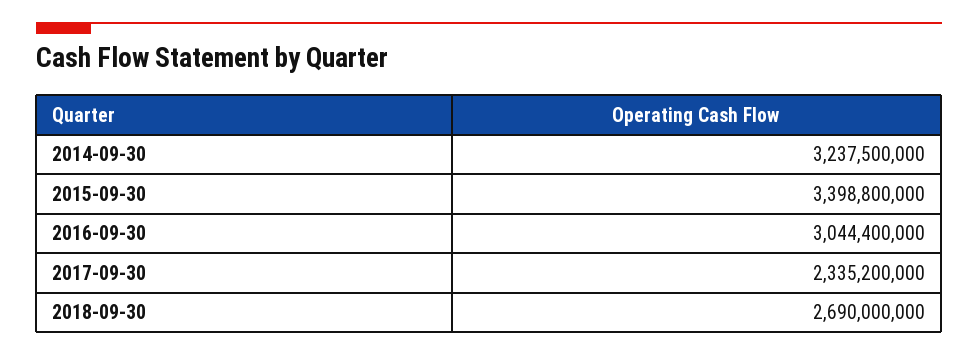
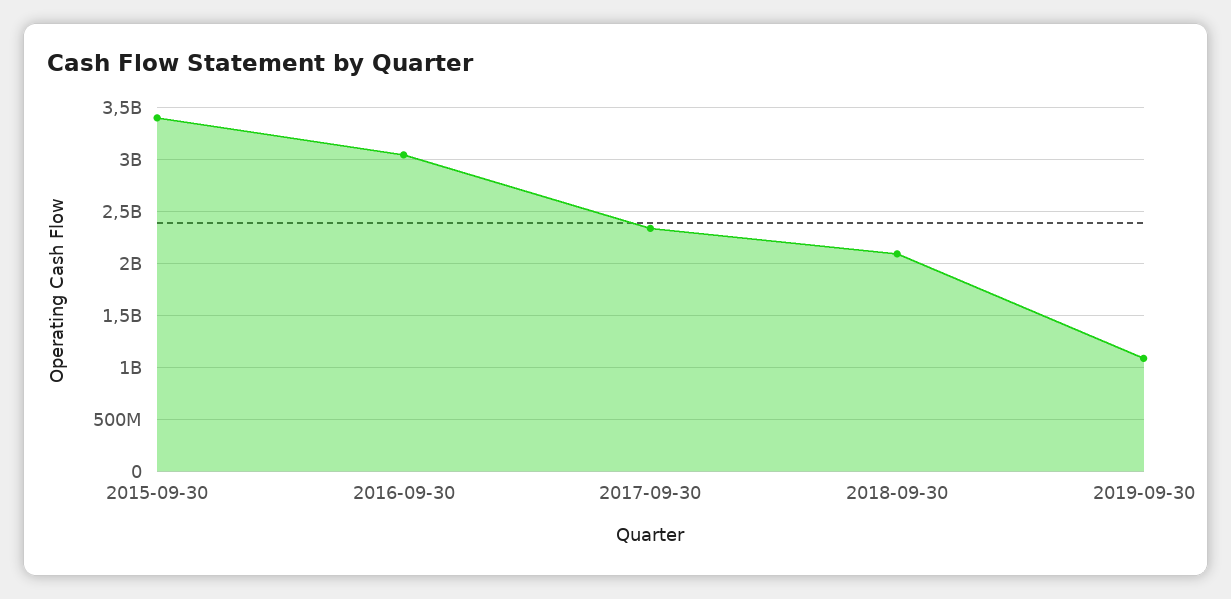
2014-09-30: 3237500000 -> none
2018-09-30: 2690000000 -> 2100000000
2019-09-30: none -> 1100000000

